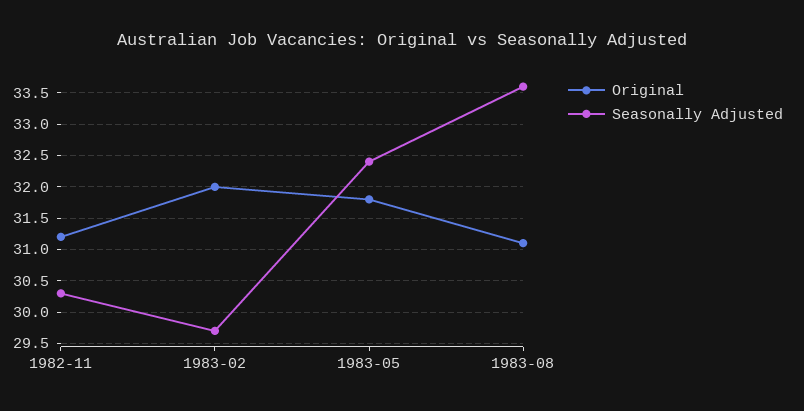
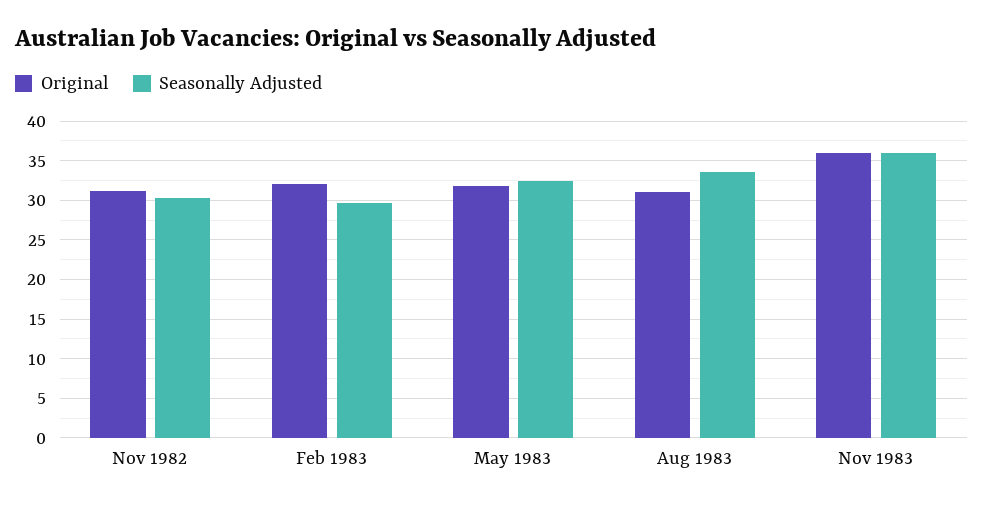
Original, Nov 1983: none -> 36
Seasonally Adjusted, Nov 1983: none -> 36

